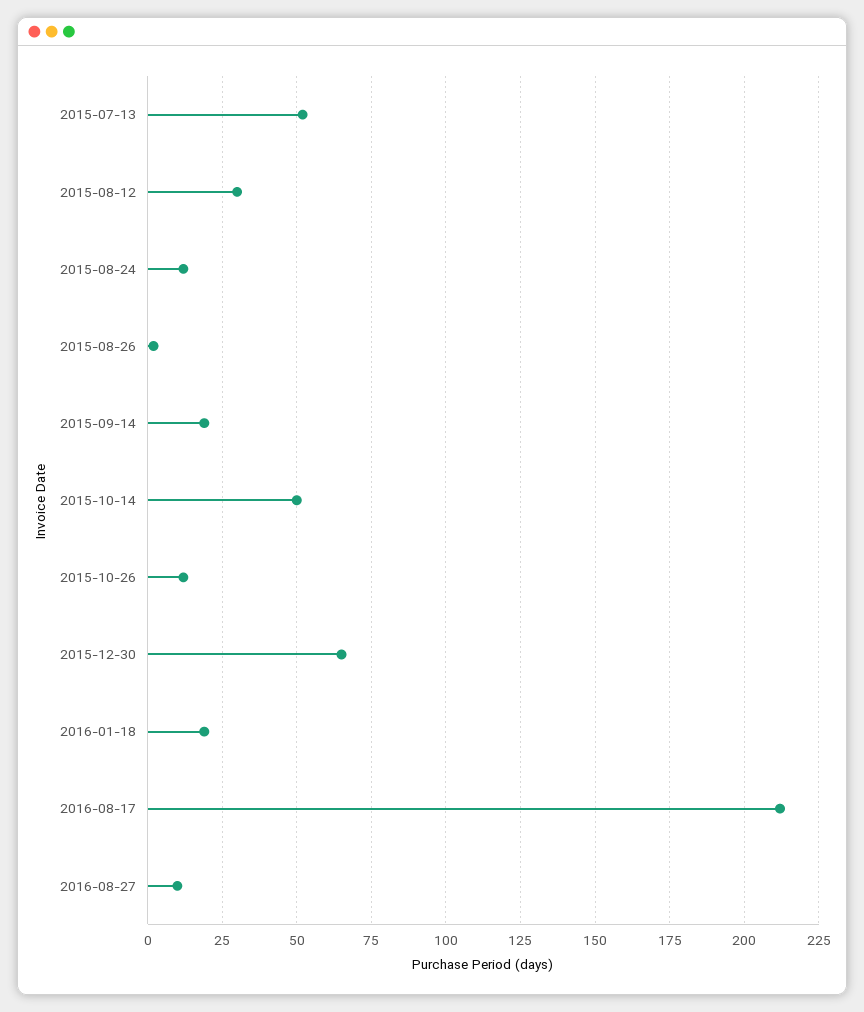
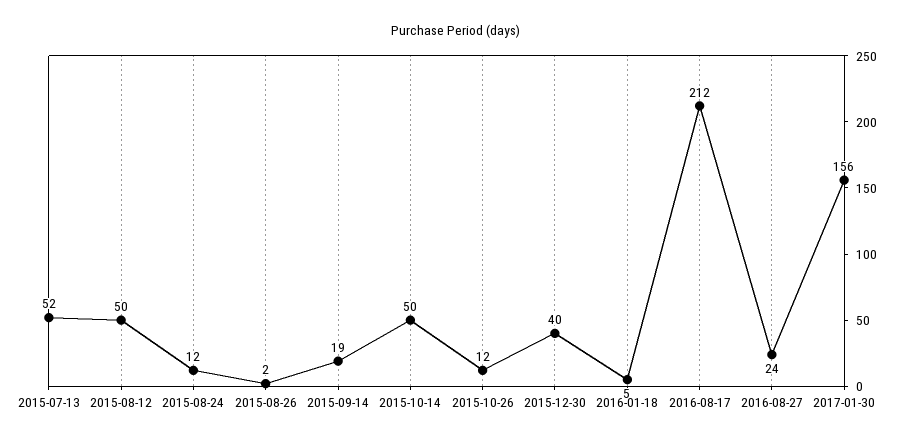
2015-08-12: 30 -> 50
2015-12-30: 65 -> 40
2016-01-18: 20 -> 5
2016-08-27: 10 -> 24
2017-01-30: none -> 156

